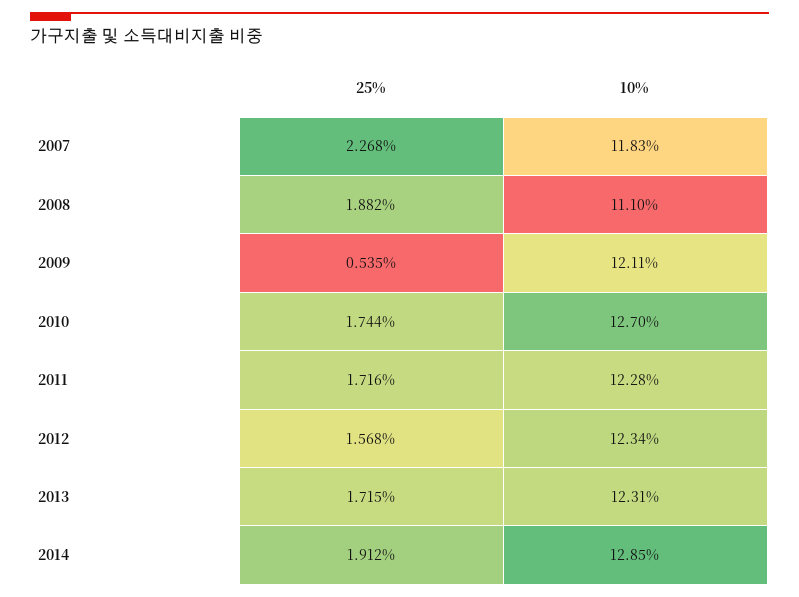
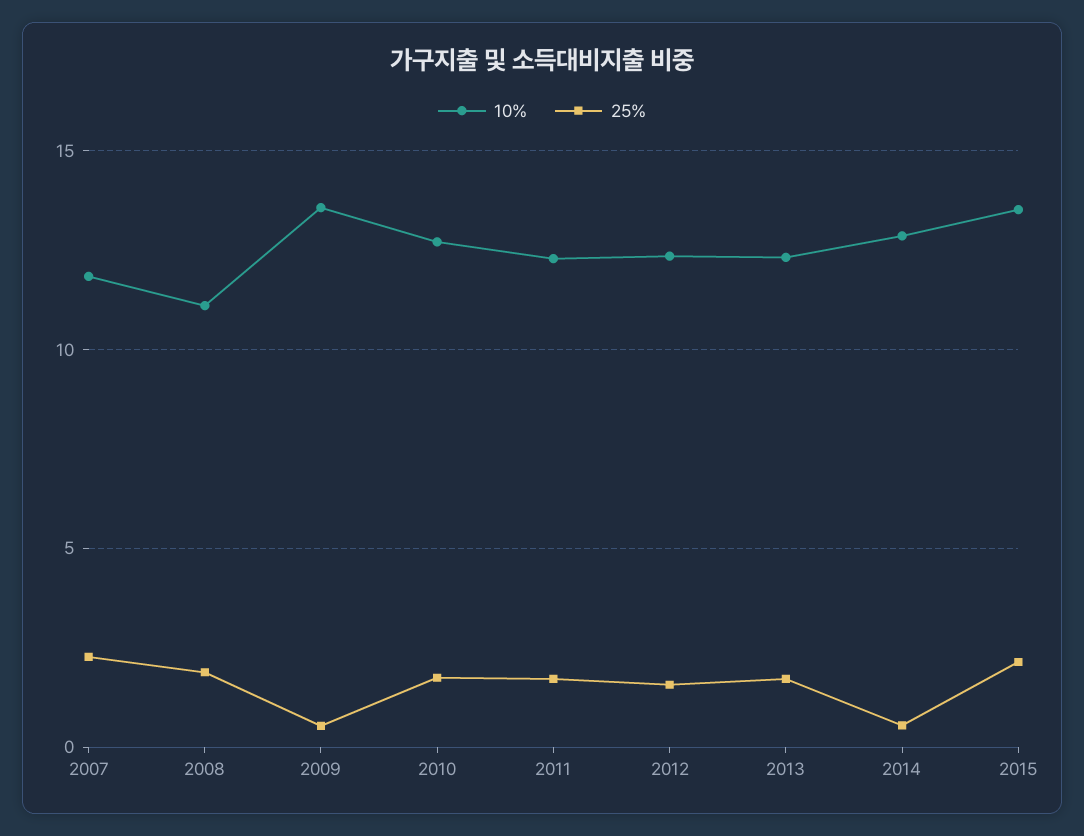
10%, 2009: 12.11 -> 13.5
25%, 2014: 1.912 -> 0.5
10%, 2015: none -> 13.5
25%, 2015: none -> 2

